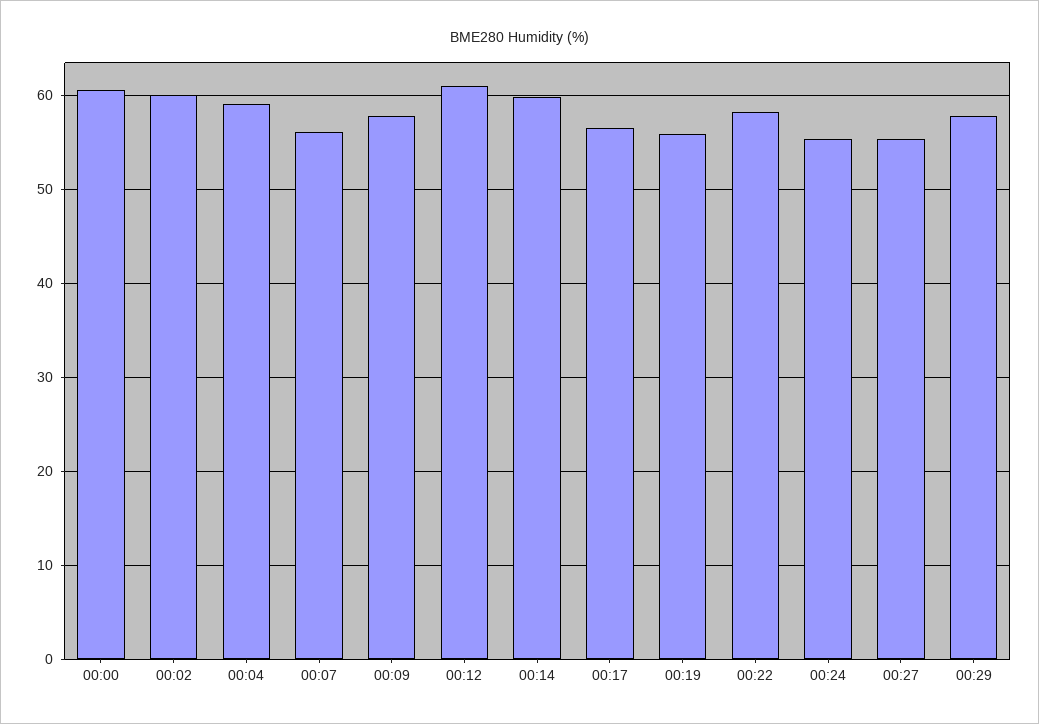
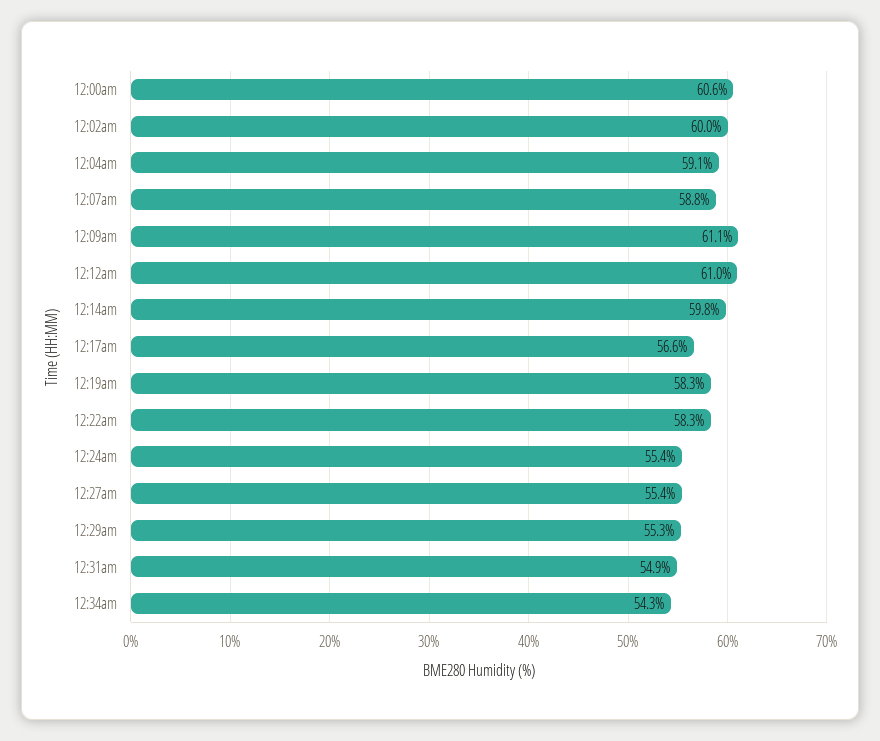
00:07: 56 -> 58.8
00:09: 58 -> 61.1
00:19: 56 -> 58.3
00:29: 58 -> 55.3
12:31am: none -> 54.9
12:34am: none -> 54.3

